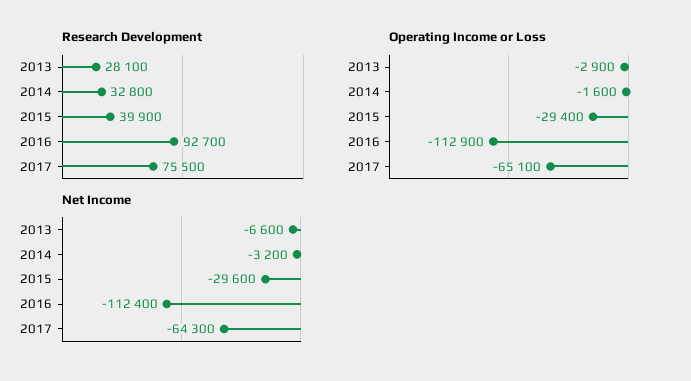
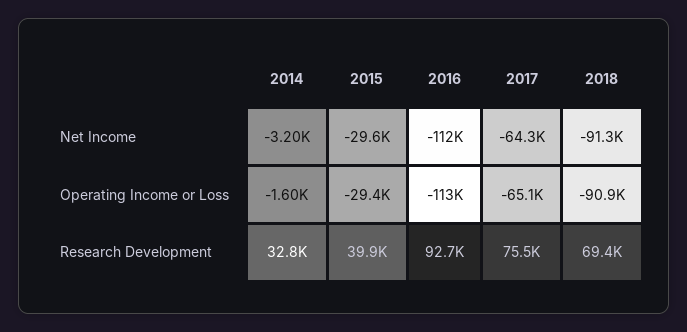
Research Development, 2013: 28100 -> none
Operating Income or Loss, 2013: -2900 -> none
Net Income, 2013: -6600 -> none
Net Income, 2018: none -> -91300
Operating Income or Loss, 2018: none -> -90900
Research Development, 2018: none -> 69400

